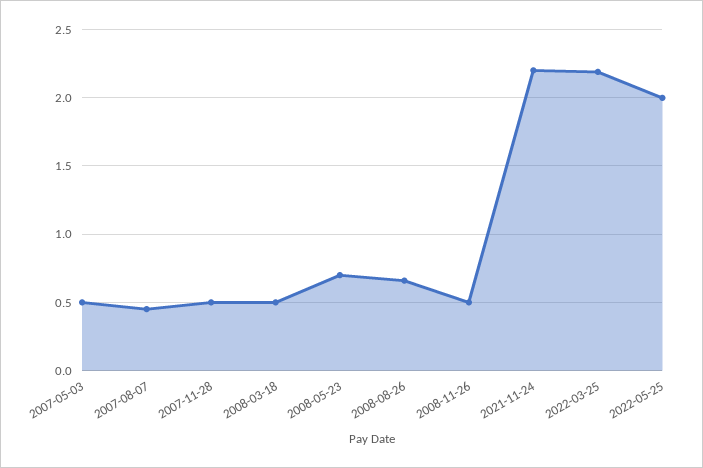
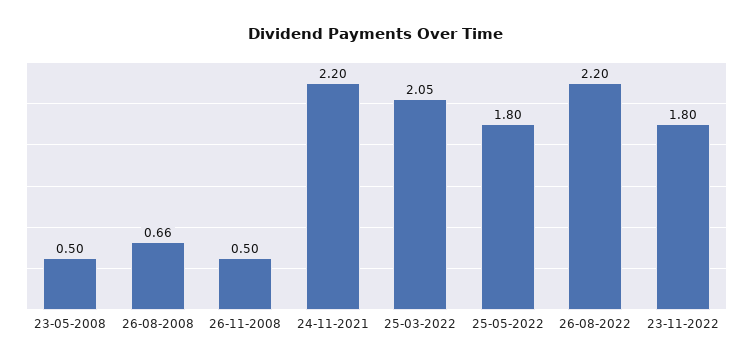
2007-05-03: 0.5 -> none
2007-08-07: 0.45 -> none
2007-11-28: 0.5 -> none
2008-03-18: 0.5 -> none
2008-05-23: 0.7 -> 0.5
2022-03-25: 2.2 -> 2.05
2022-05-25: 2 -> 1.8
26-08-2022: none -> 2.2
23-11-2022: none -> 1.8

